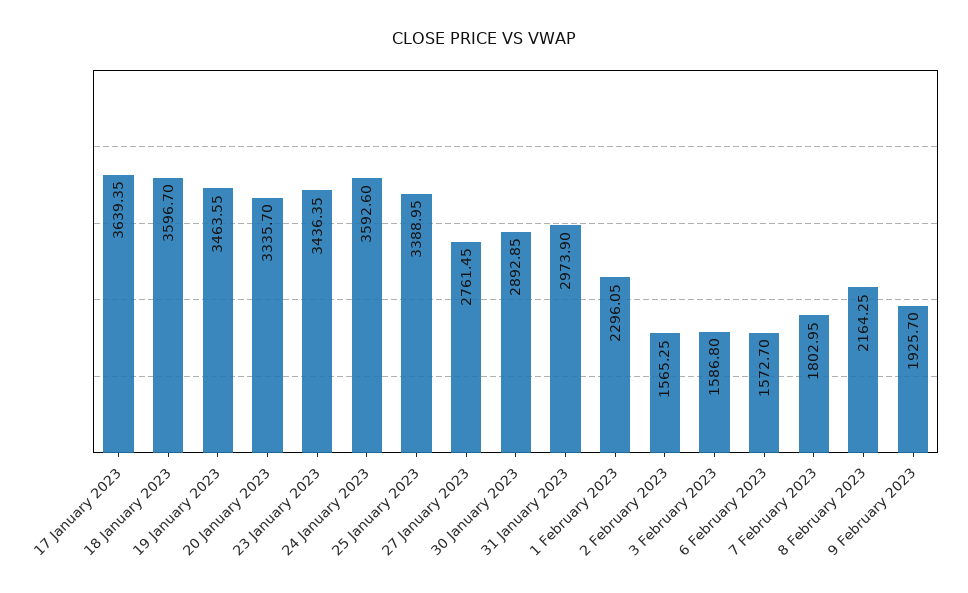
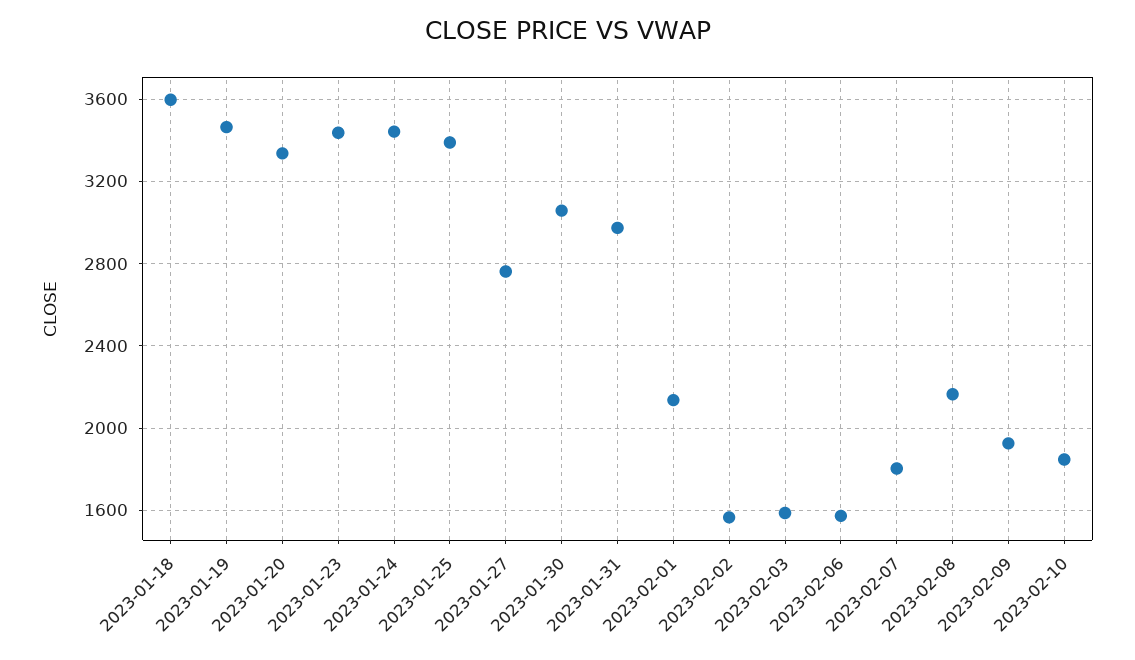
17 January 2023: 3639.35 -> none
24 January 2023: 3592.6 -> 3450
30 January 2023: 2892.85 -> 3050
1 February 2023: 2296.05 -> 2150
2023-02-10: none -> 1850

